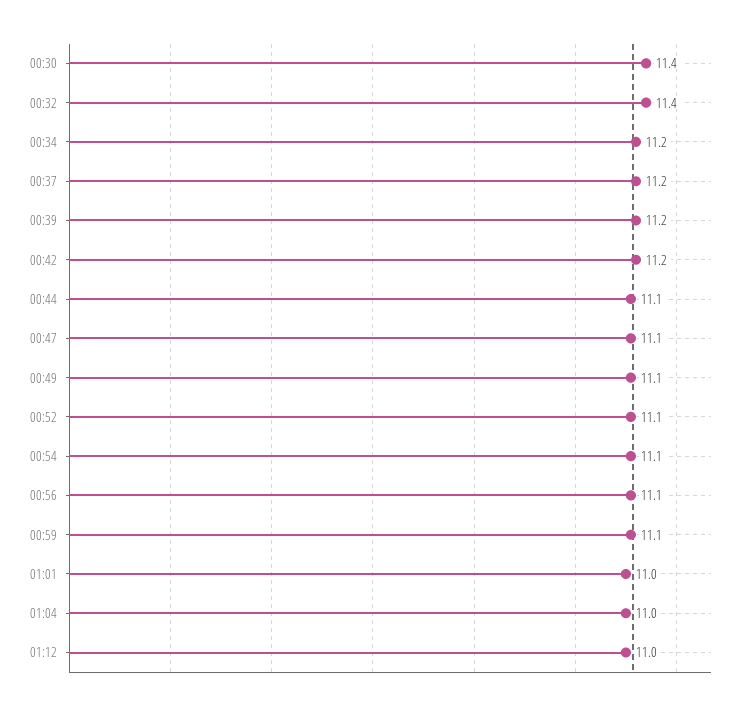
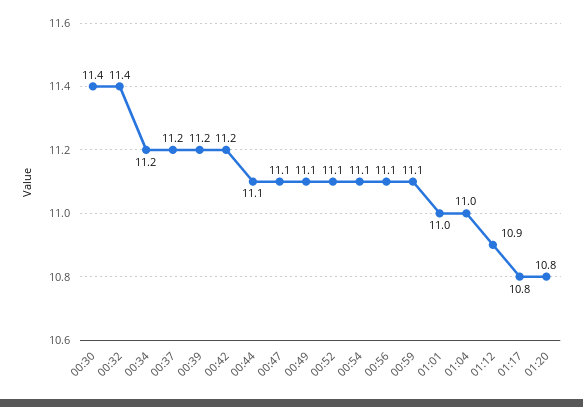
01:12: 11 -> 10.9
01:17: none -> 10.8
01:20: none -> 10.8

